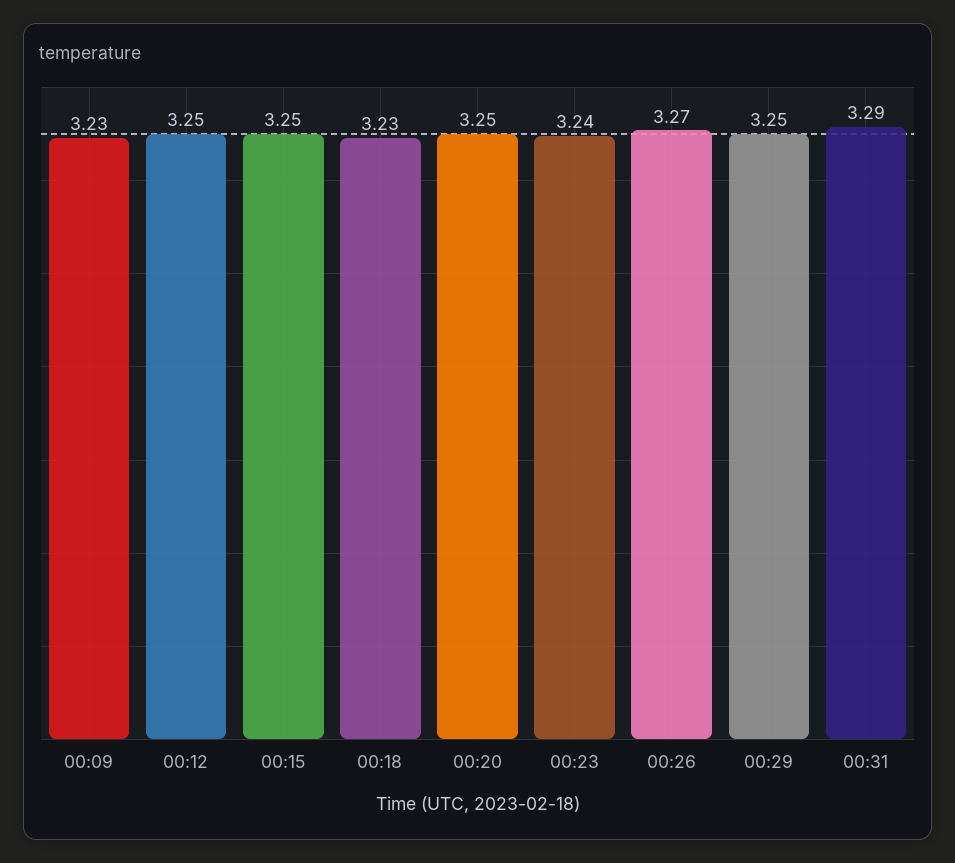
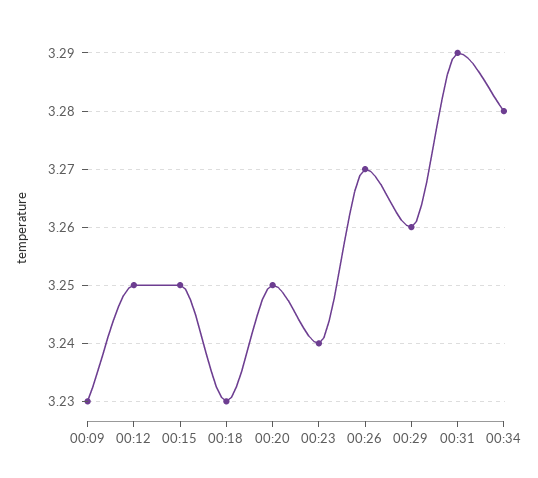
00:29: 3.25 -> 3.26
00:34: none -> 3.28

